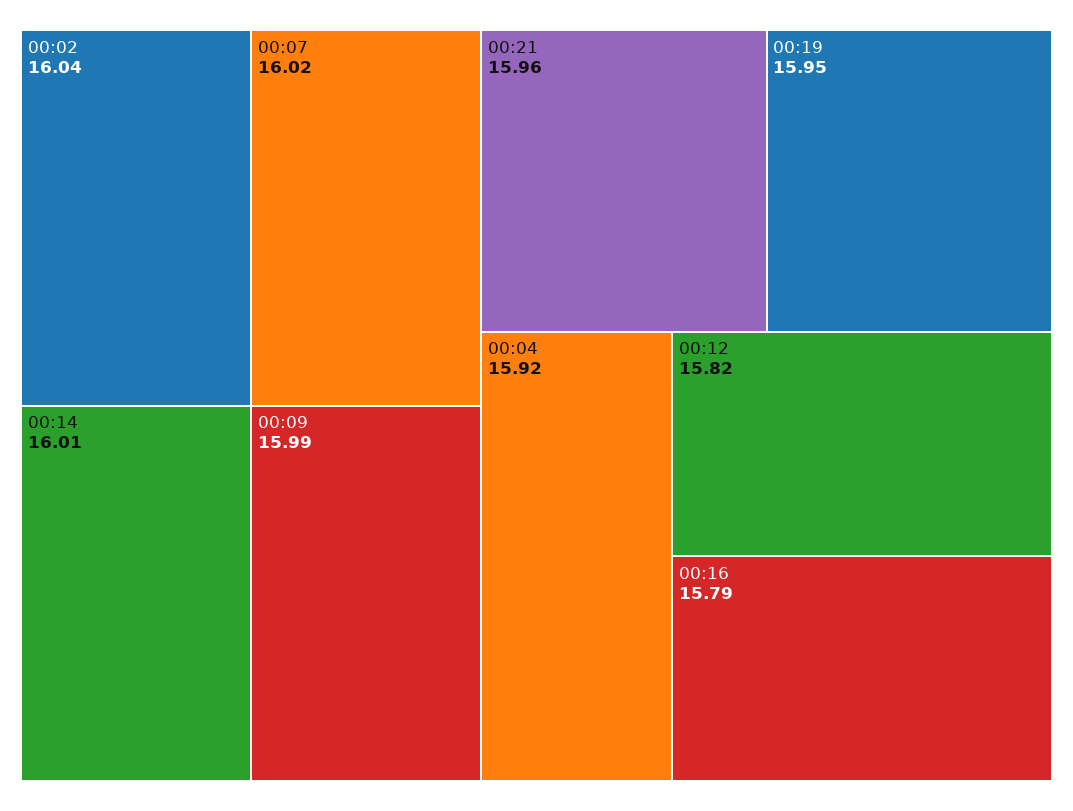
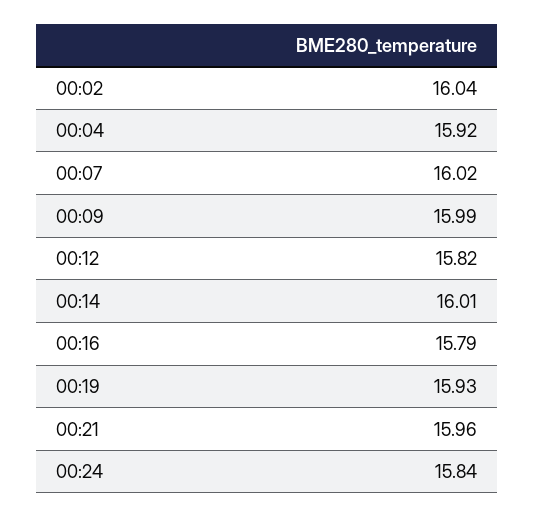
00:19: 15.95 -> 15.93
00:24: none -> 15.84

